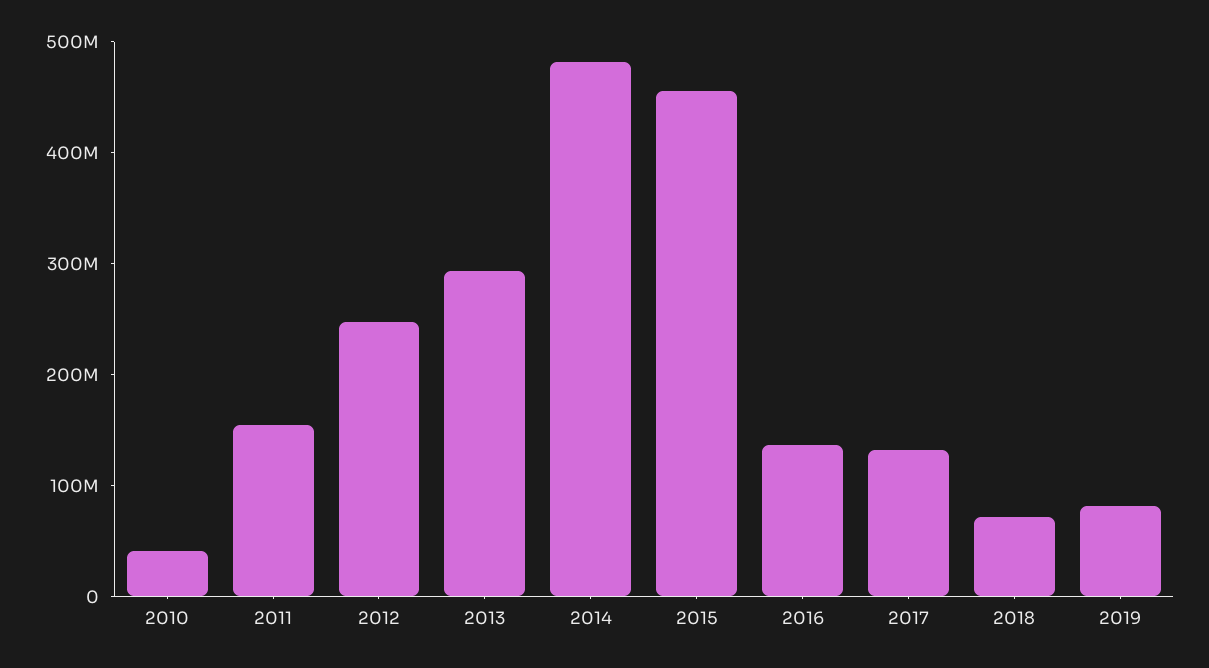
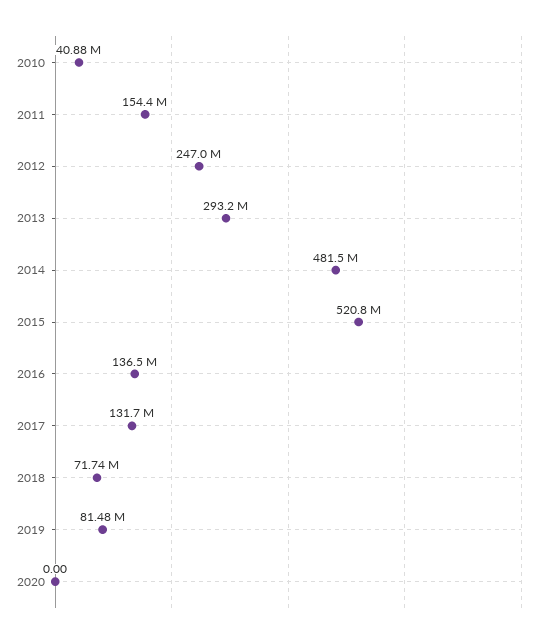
2015: 460000000 -> 520800000
2020: none -> 0

